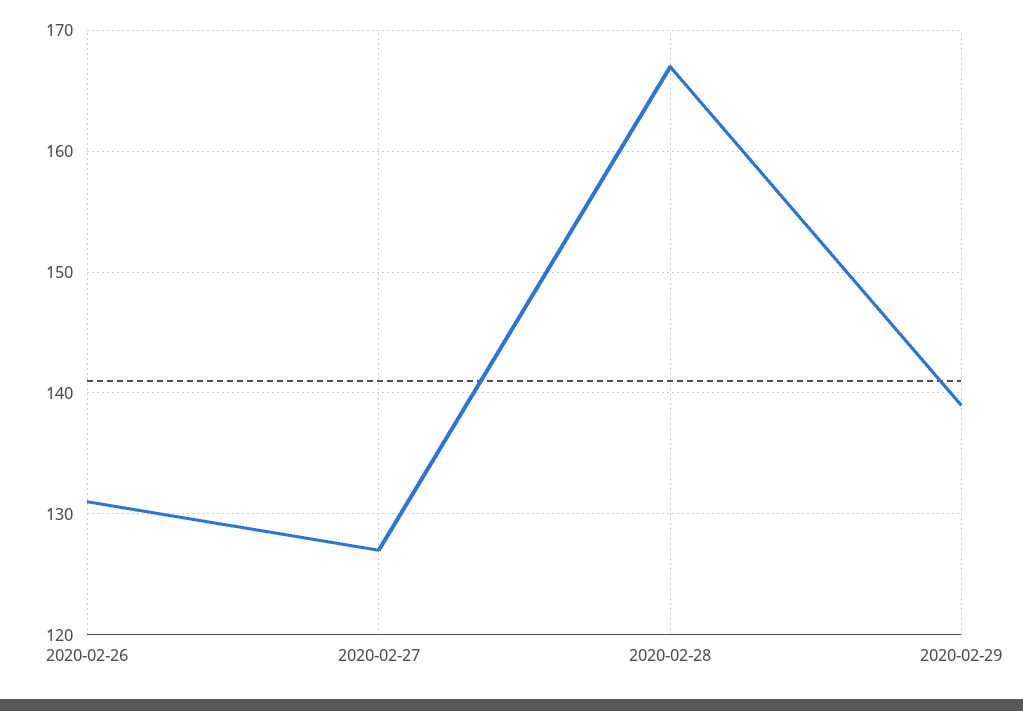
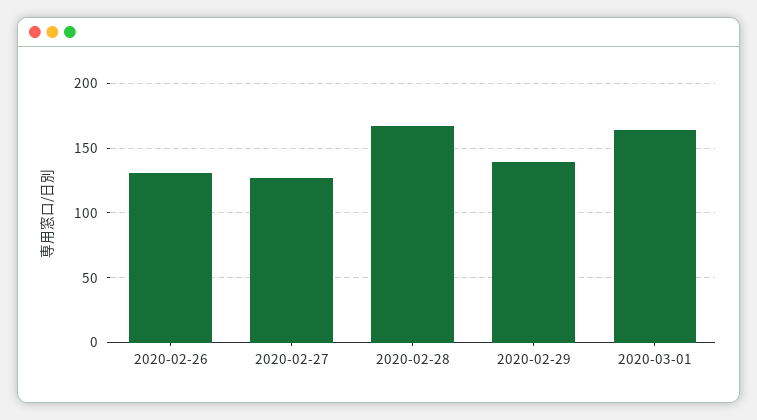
2020-03-01: none -> 165

